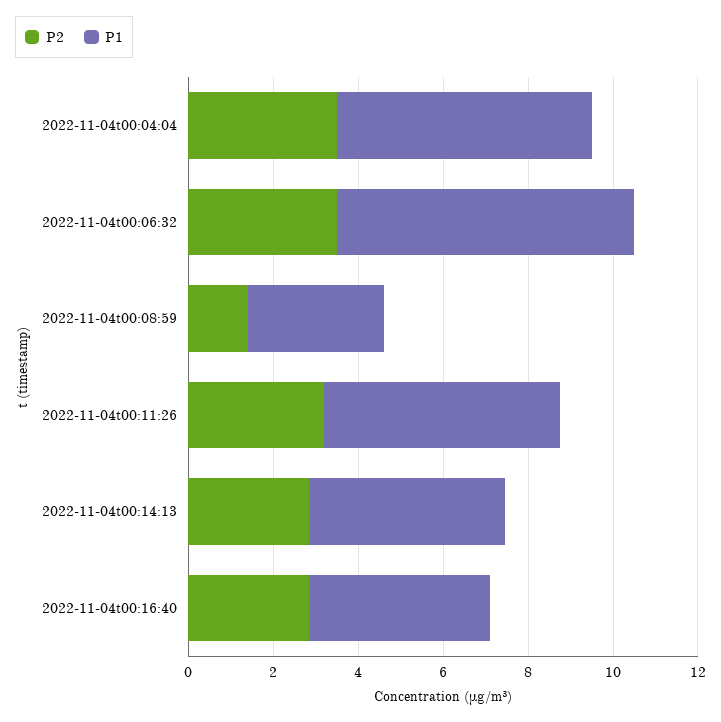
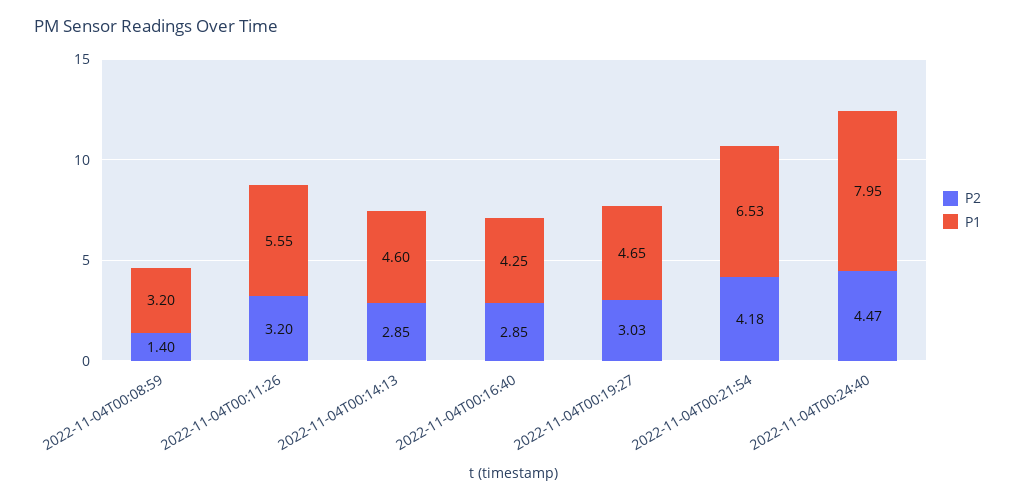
P2, 2022-11-04t00:04:04: 3.5 -> none
P1, 2022-11-04t00:04:04: 6 -> none
P2, 2022-11-04t00:06:32: 3.5 -> none
P1, 2022-11-04t00:06:32: 7 -> none
P2, 2022-11-04T00:19:27: none -> 3.03
P1, 2022-11-04T00:19:27: none -> 4.65
P2, 2022-11-04T00:21:54: none -> 4.18
P1, 2022-11-04T00:21:54: none -> 6.53
P2, 2022-11-04T00:24:40: none -> 4.47
P1, 2022-11-04T00:24:40: none -> 7.95

